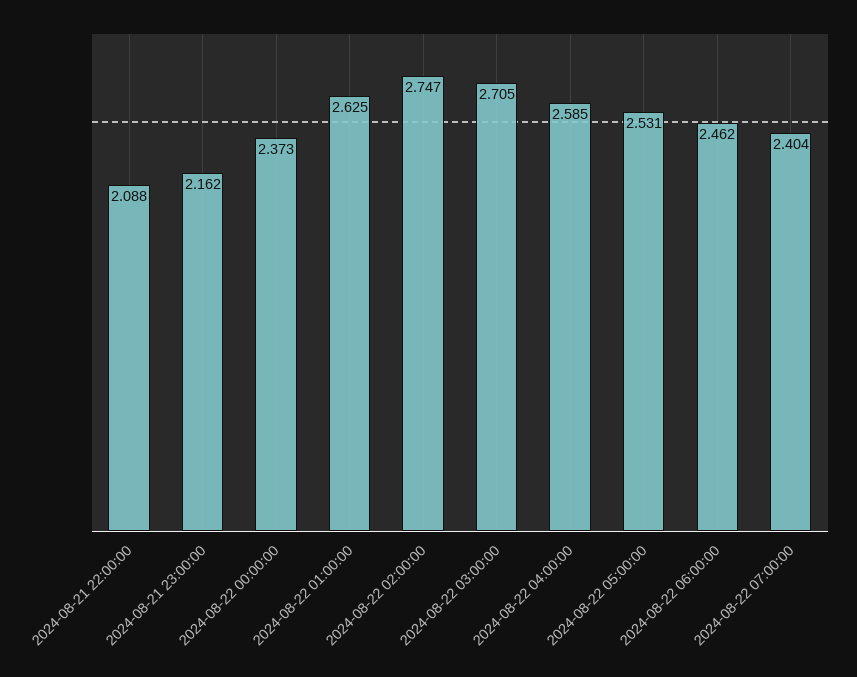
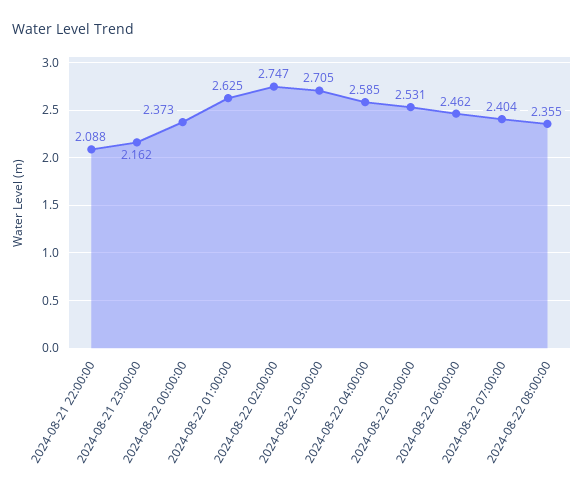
2024-08-22 08:00:00: none -> 2.355

